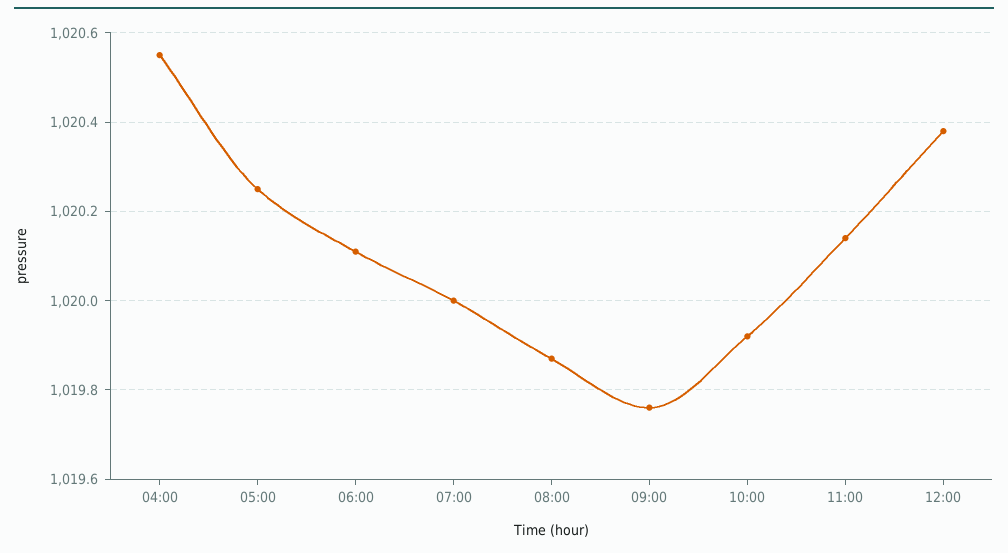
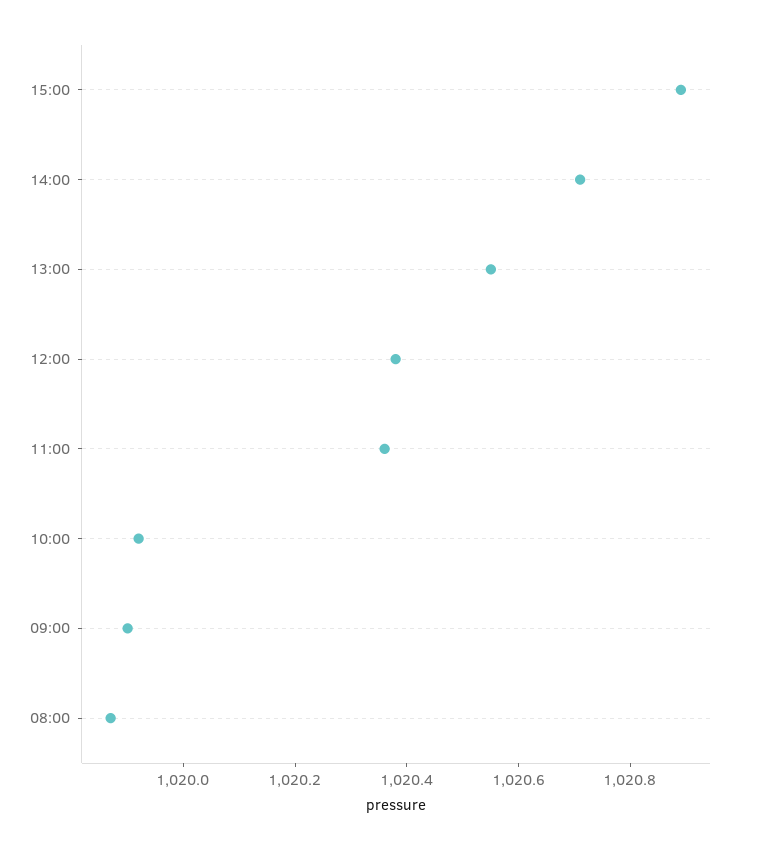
04:00: 1020.55 -> none
05:00: 1020.25 -> none
06:00: 1020.1 -> none
07:00: 1020 -> none
09:00: 1019.75 -> 1019.9
11:00: 1020.15 -> 1020.35
15:00: none -> 1020.9
14:00: none -> 1020.7
13:00: none -> 1020.55

